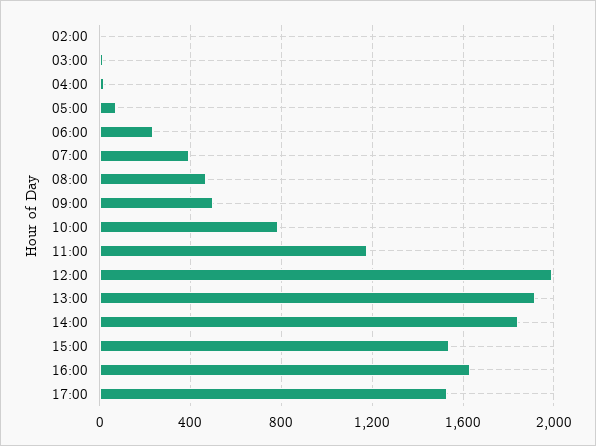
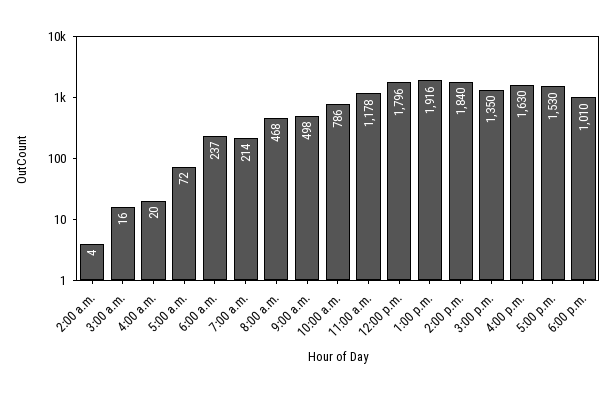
07:00: 400 -> 214
12:00: 2000 -> 1796
15:00: 1550 -> 1350
6:00 p.m.: none -> 1010

